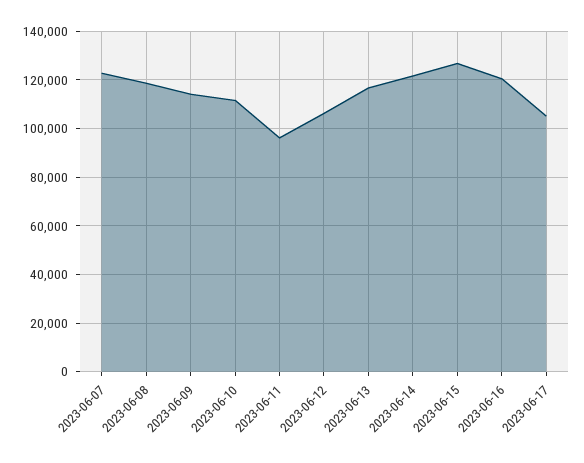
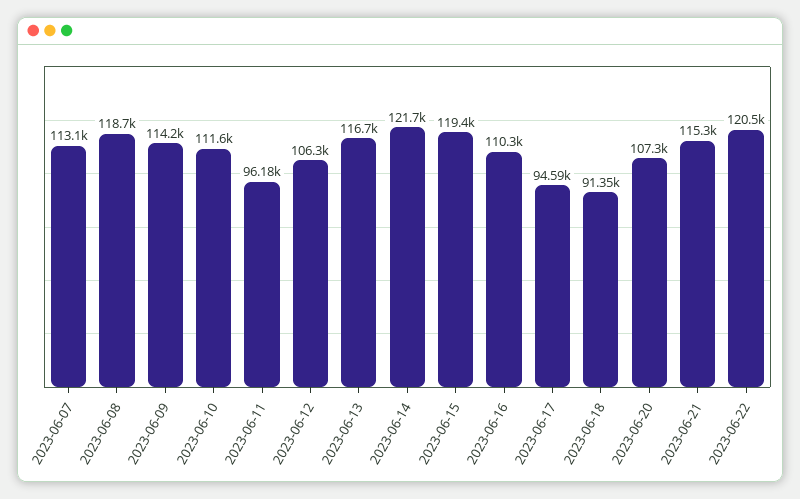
2023-06-07: 122500 -> 113100
2023-06-15: 127500 -> 119400
2023-06-16: 120000 -> 110300
2023-06-17: 105000 -> 94590
2023-06-18: none -> 91350
2023-06-20: none -> 107300
2023-06-21: none -> 115300
2023-06-22: none -> 120500

